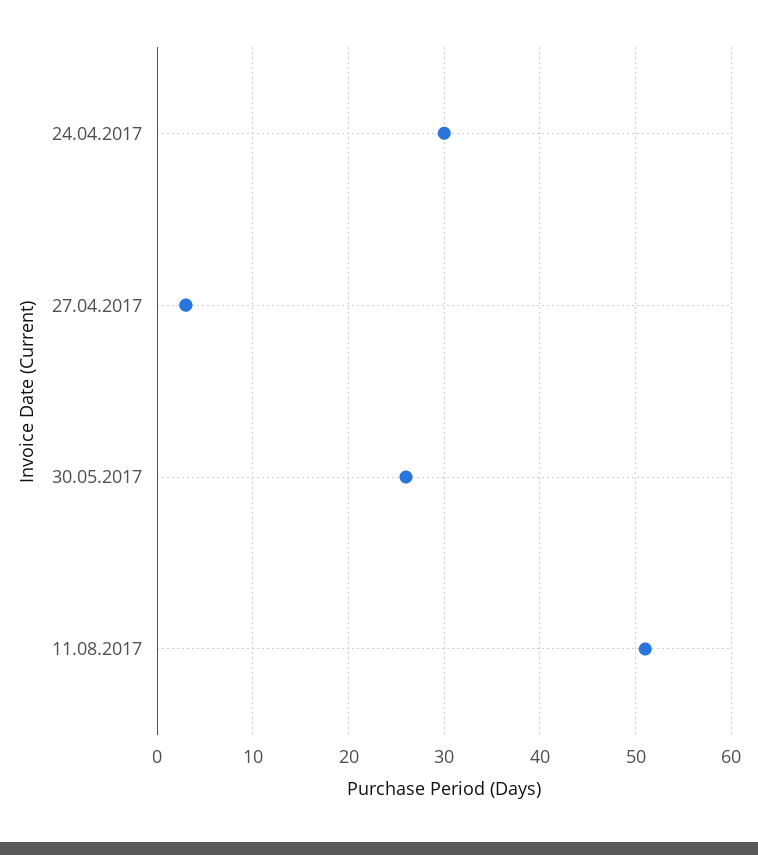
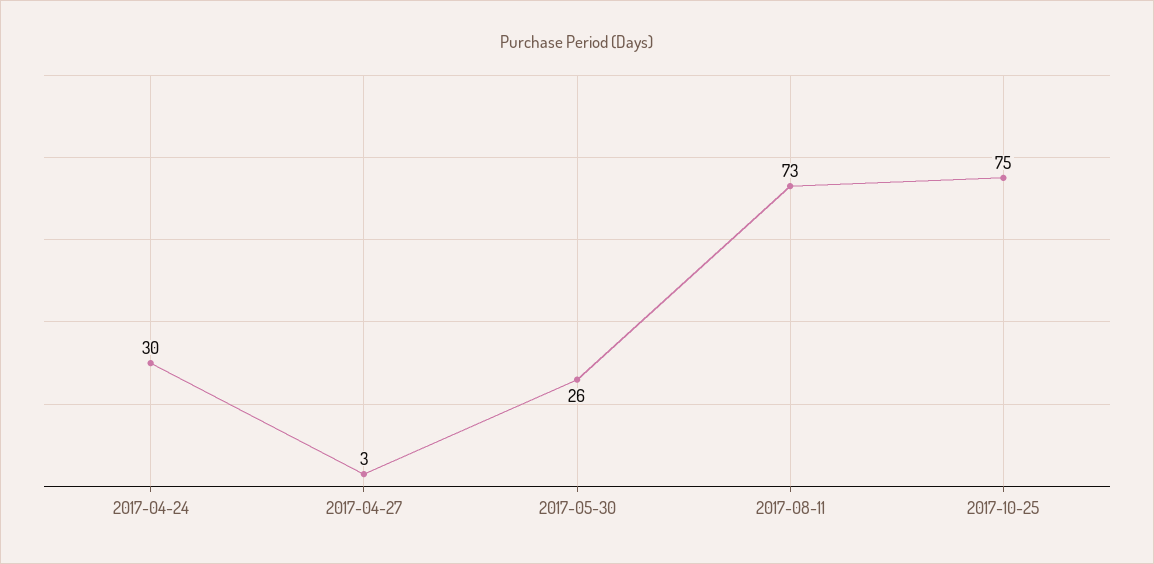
11.08.2017: 51 -> 73
2017-10-25: none -> 75

